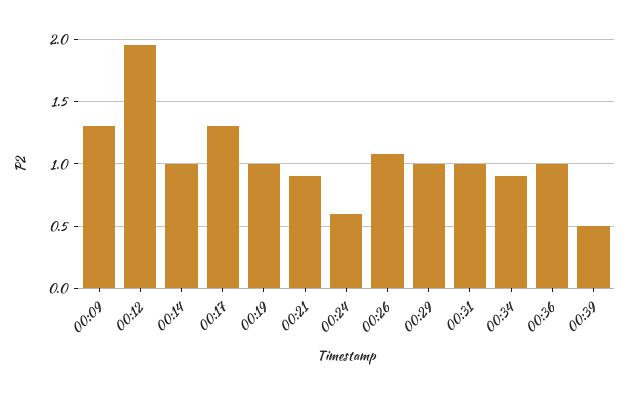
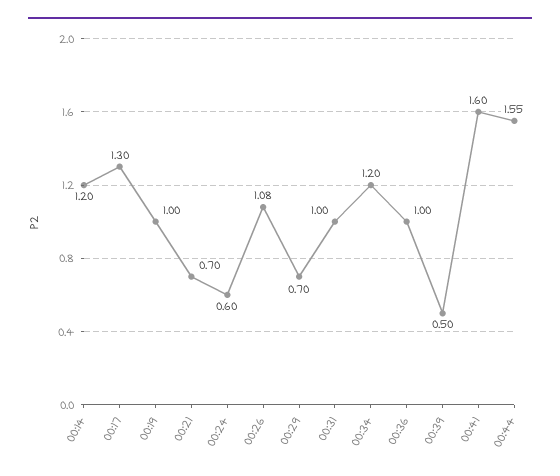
00:09: 1.3 -> none
00:12: 1.95 -> none
00:14: 1 -> 1.2
00:21: 0.9 -> 0.7
00:29: 1 -> 0.7
00:34: 0.9 -> 1.2
00:41: none -> 1.6
00:44: none -> 1.55

